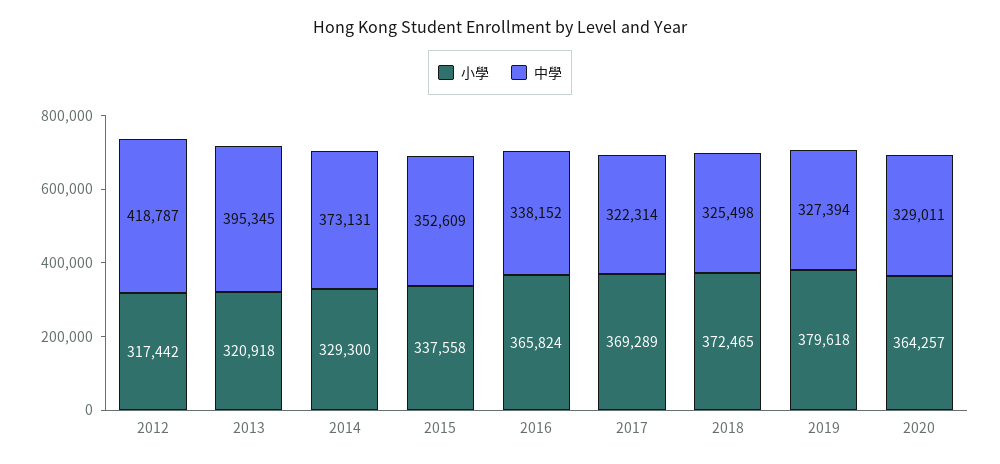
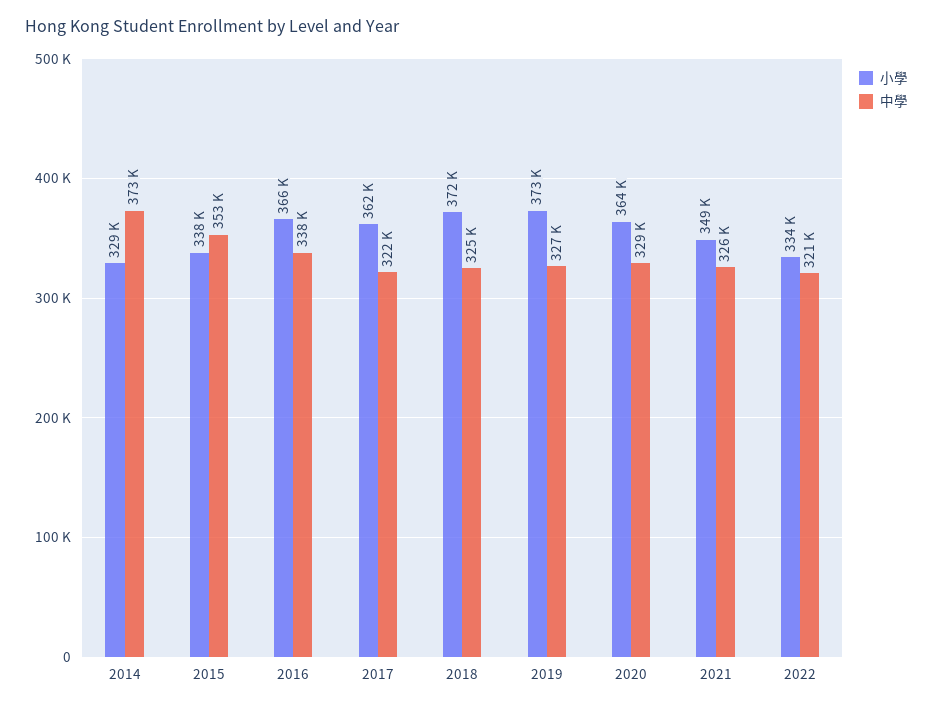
小學, 2012: 317442 -> none
中學, 2012: 418787 -> none
小學, 2013: 320918 -> none
中學, 2013: 395345 -> none
小學, 2017: 369289 -> 362000
小學, 2019: 379618 -> 373000
小學, 2021: none -> 349000
中學, 2021: none -> 326000
小學, 2022: none -> 334000
中學, 2022: none -> 321000

